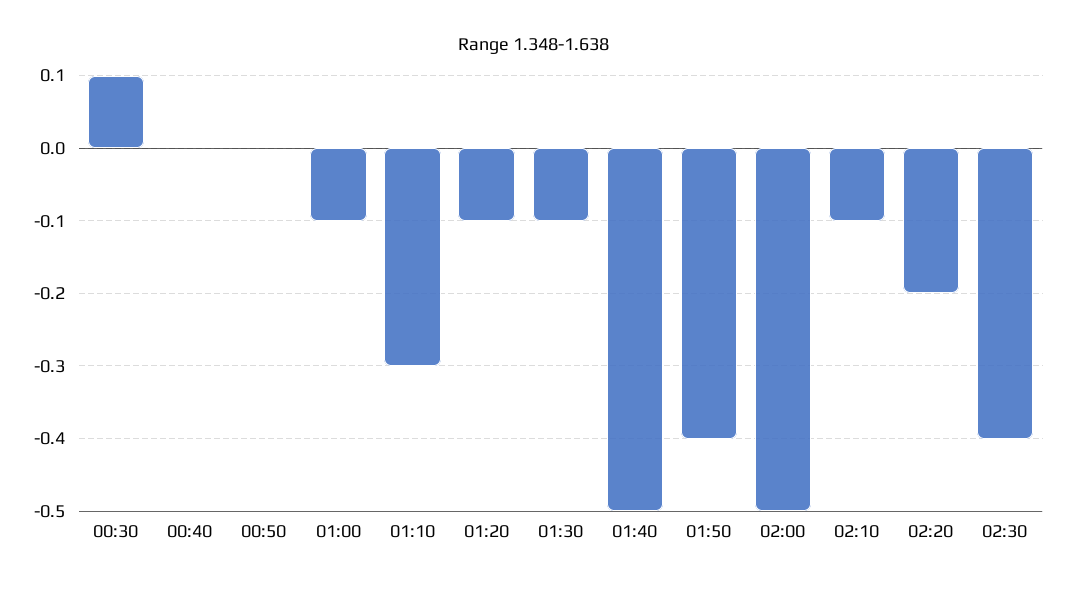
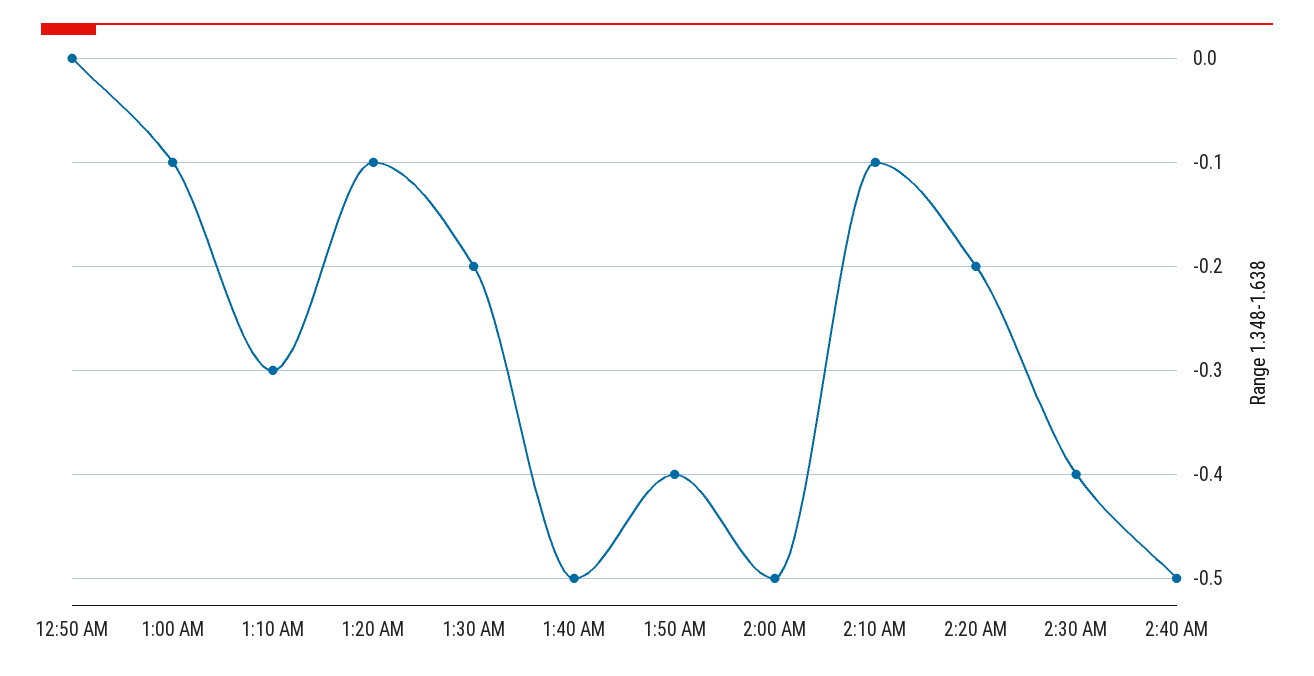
00:30: 0.1 -> none
00:40: 0 -> none
01:30: -0.1 -> -0.2
2:40 AM: none -> -0.5

